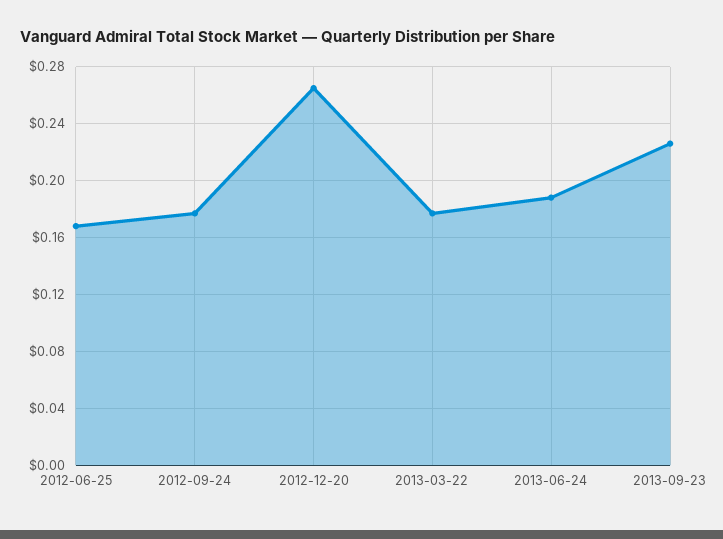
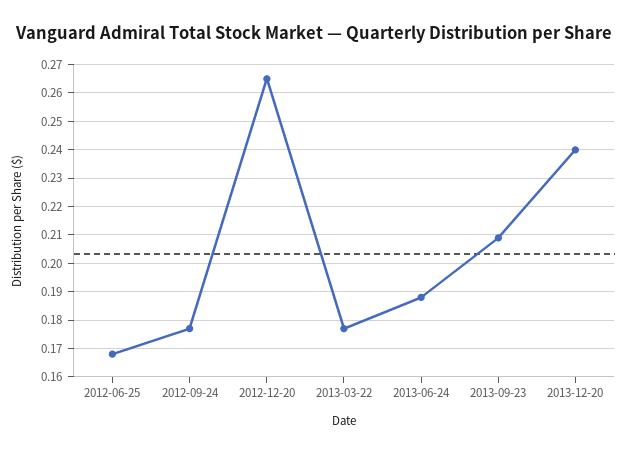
2013-09-23: 0.225 -> 0.21
2013-12-20: none -> 0.24

